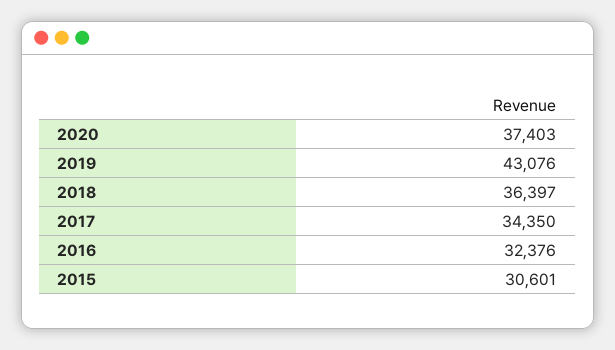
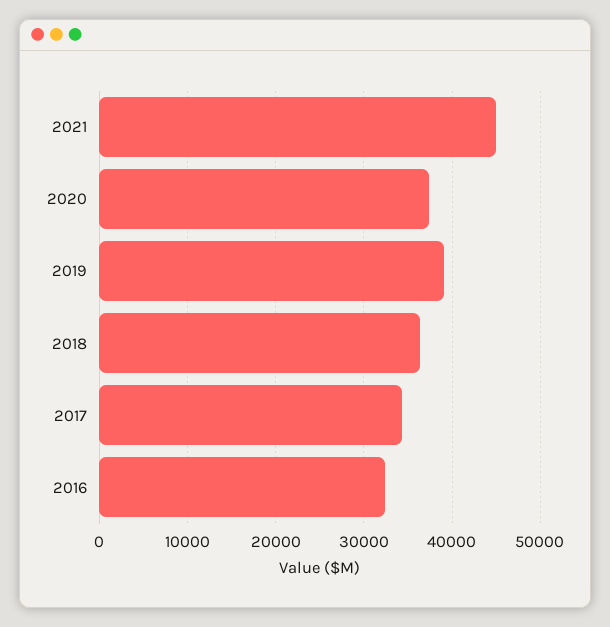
2019: 43076 -> 39000
2015: 30601 -> none
2021: none -> 45000

